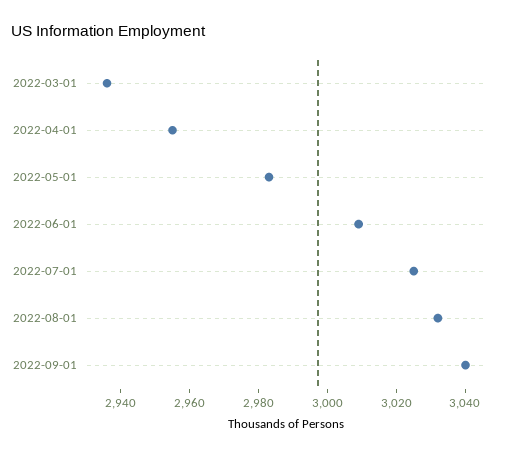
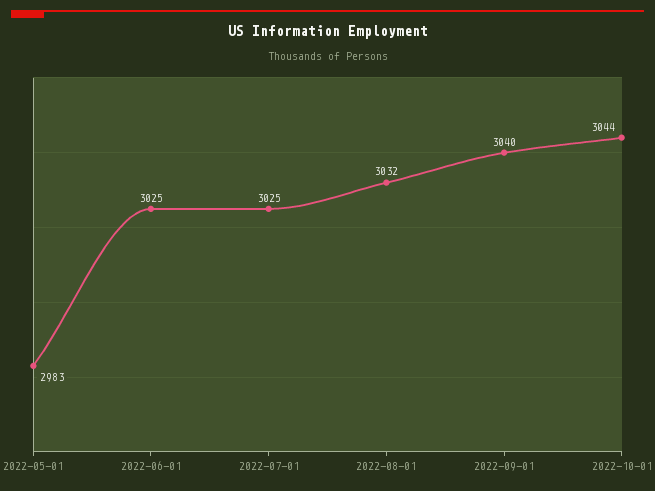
2022-03-01: 2935 -> none
2022-04-01: 2955 -> none
2022-06-01: 3010 -> 3025
2022-10-01: none -> 3044

